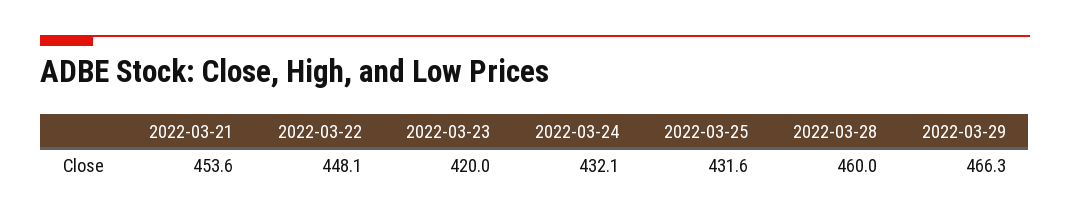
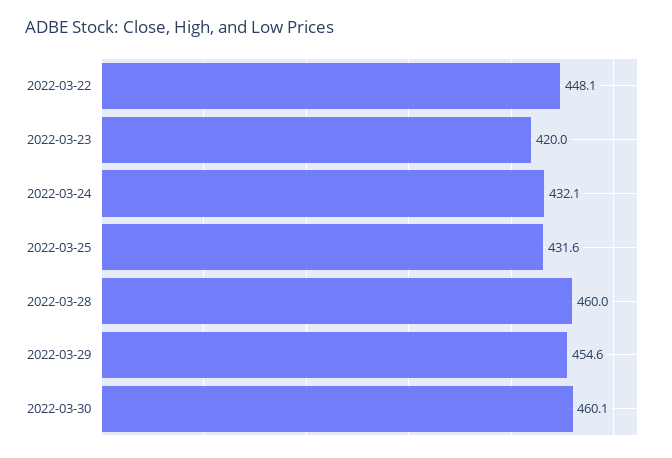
2022-03-21: 453.6 -> none
2022-03-29: 466.3 -> 454.6
2022-03-30: none -> 460.1

